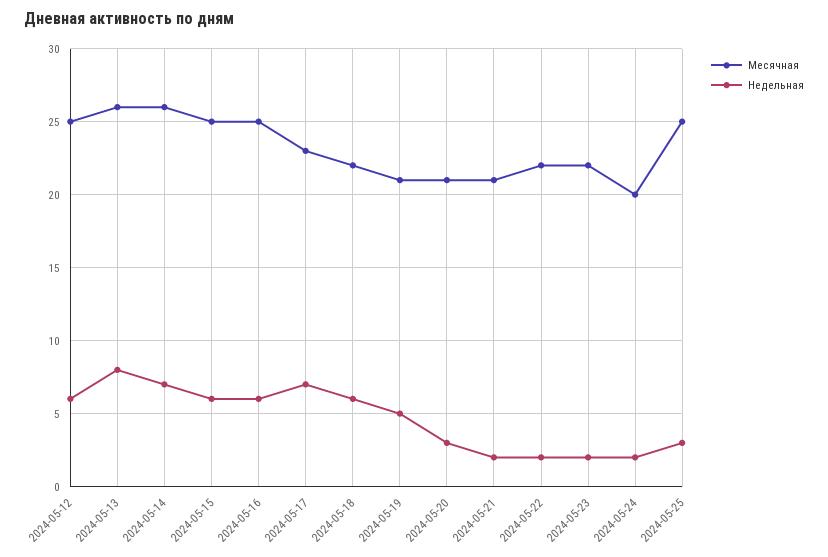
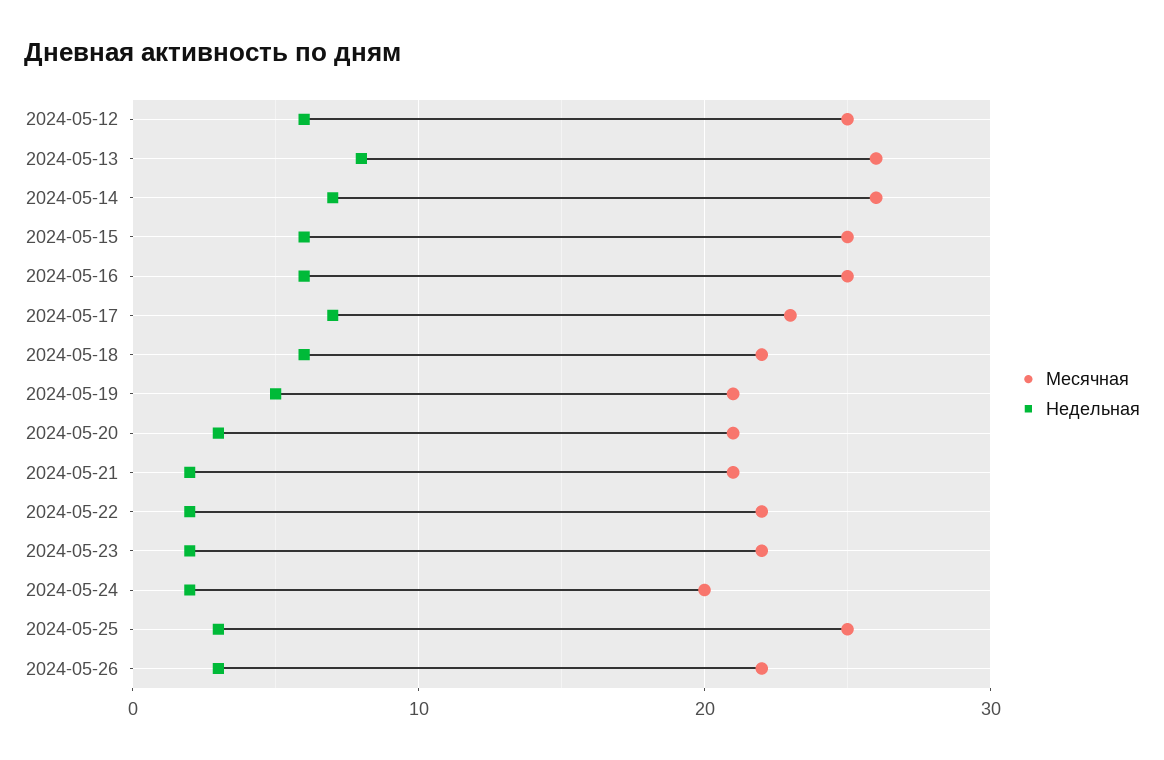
Месячная, 2024-05-26: none -> 22
Недельная, 2024-05-26: none -> 3

